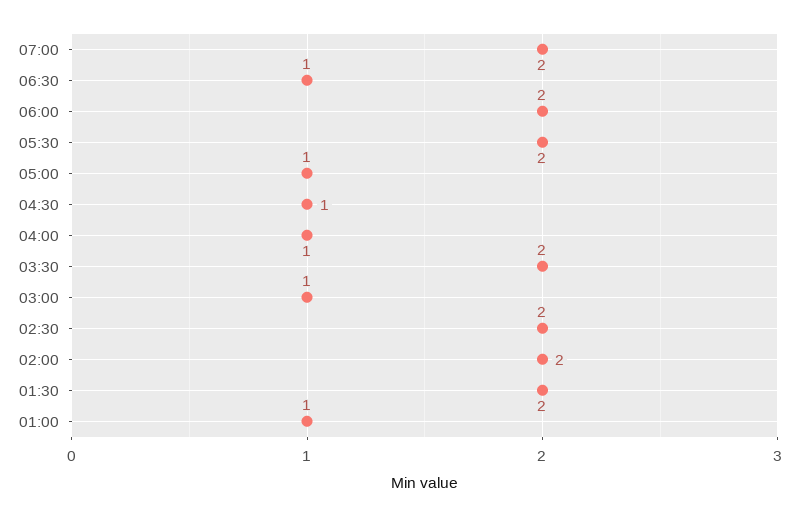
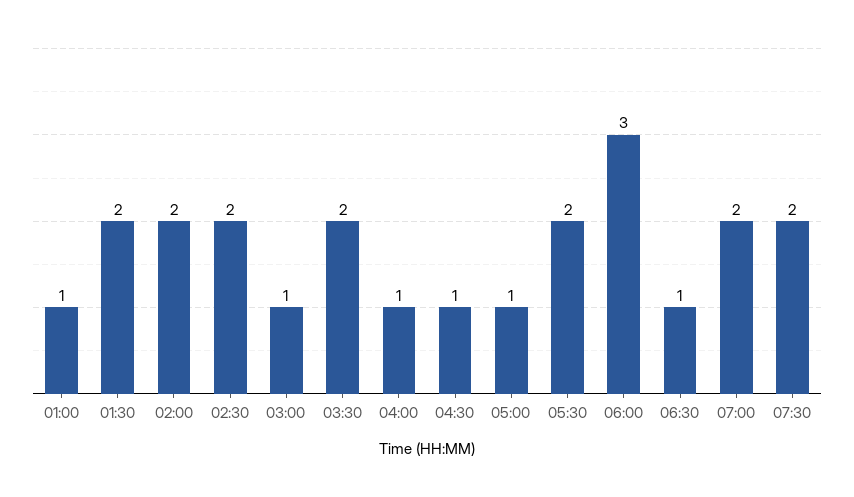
06:00: 2 -> 3
07:30: none -> 2

